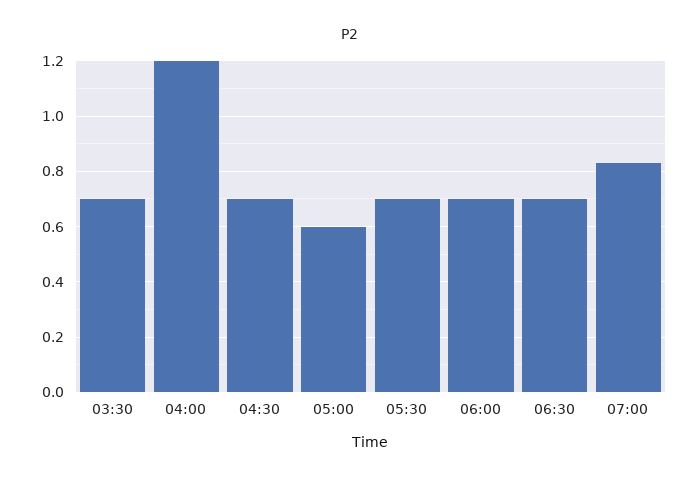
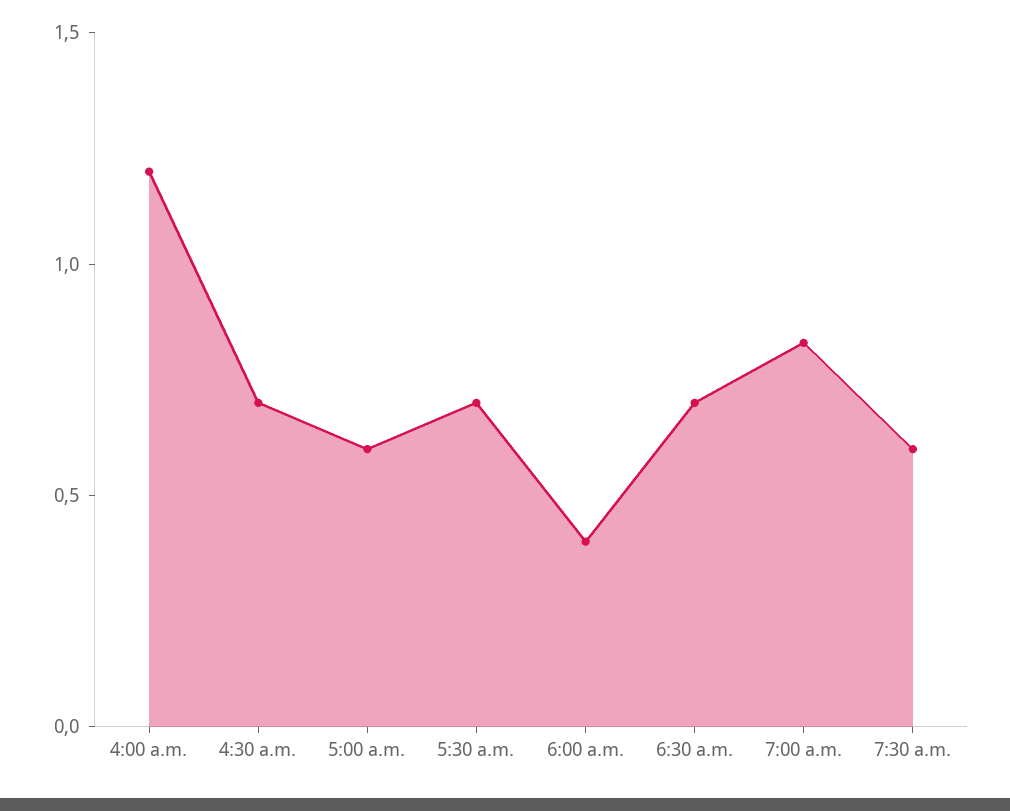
03:30: 0.7 -> none
06:00: 0.7 -> 0.4
7:30 a.m.: none -> 0.6

